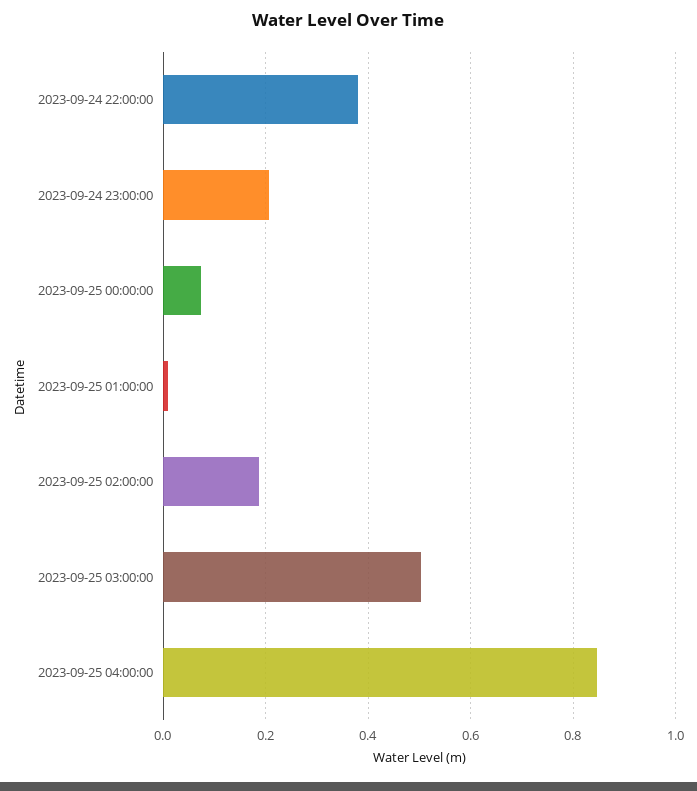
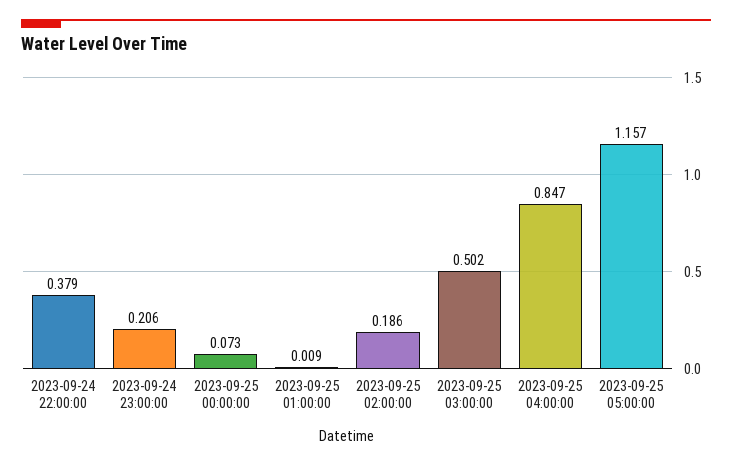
2023-09-25 05:00:00: none -> 1.157

